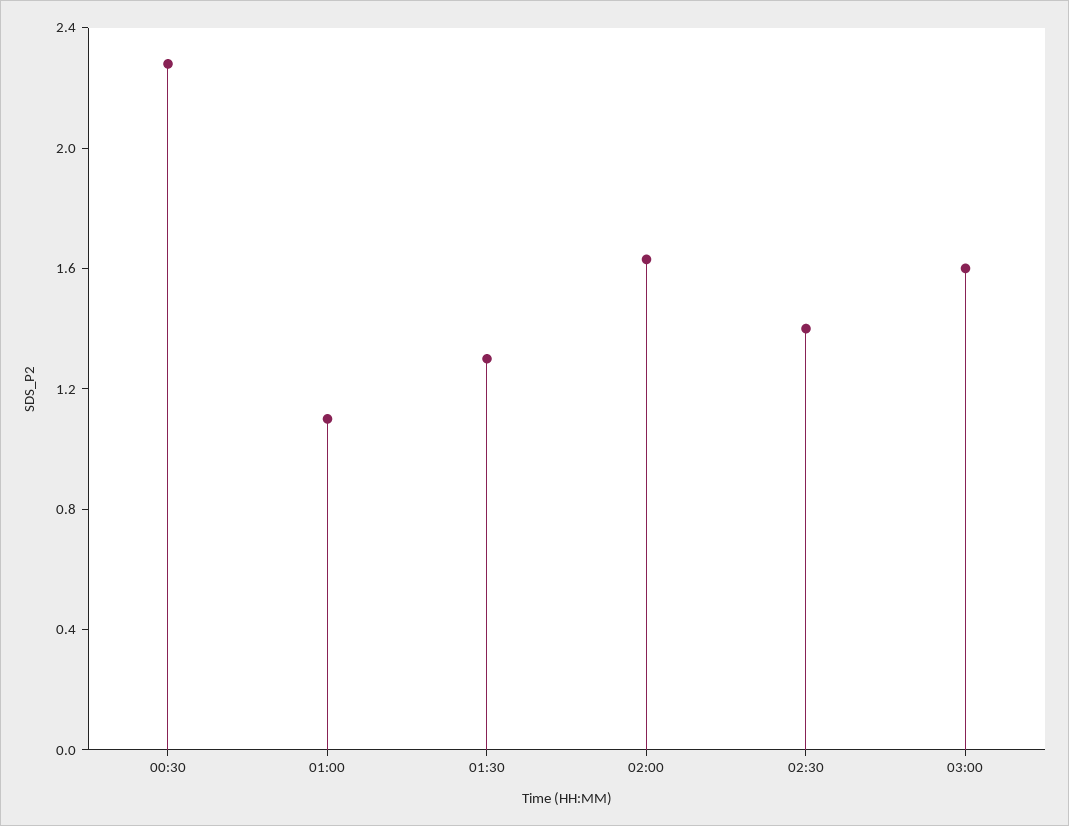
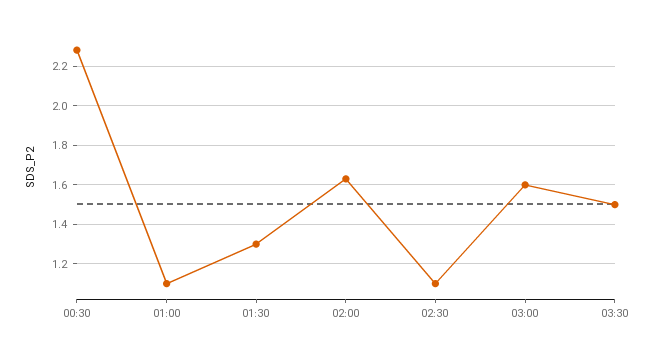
02:30: 1.4 -> 1.1
03:30: none -> 1.5

